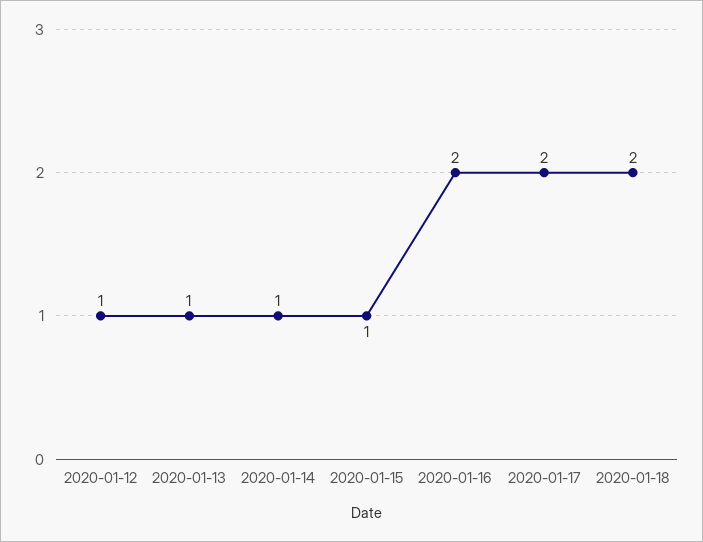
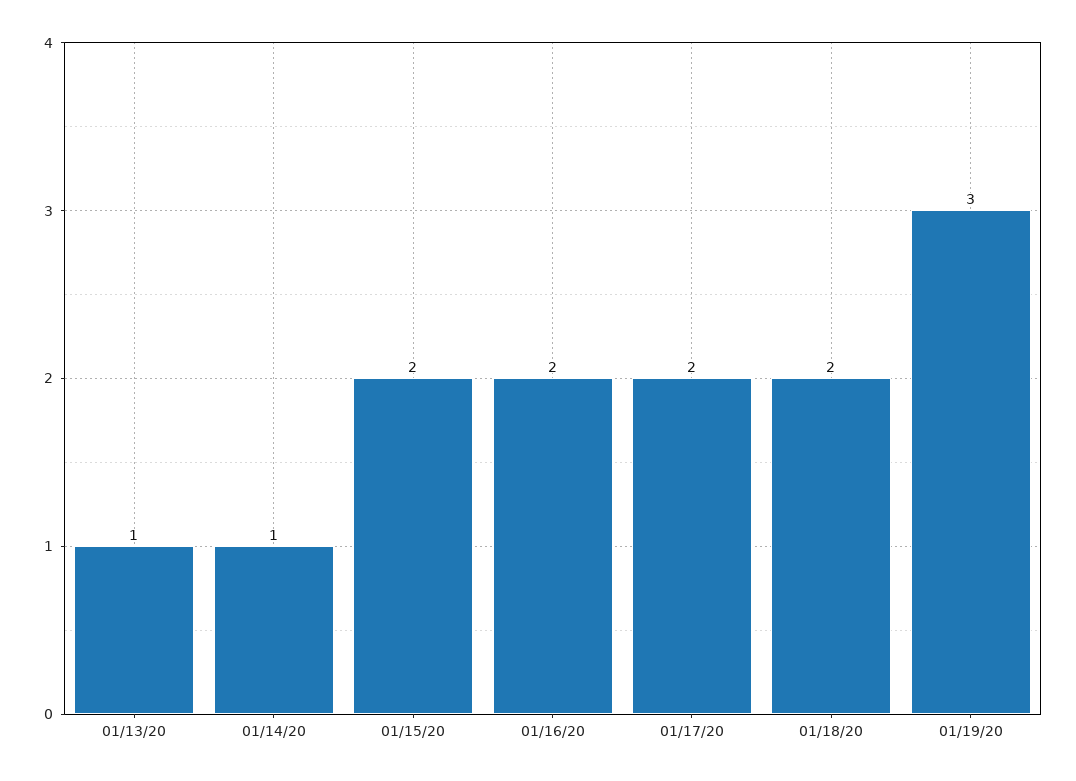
2020-01-12: 1 -> none
2020-01-15: 1 -> 2
01/19/20: none -> 3

